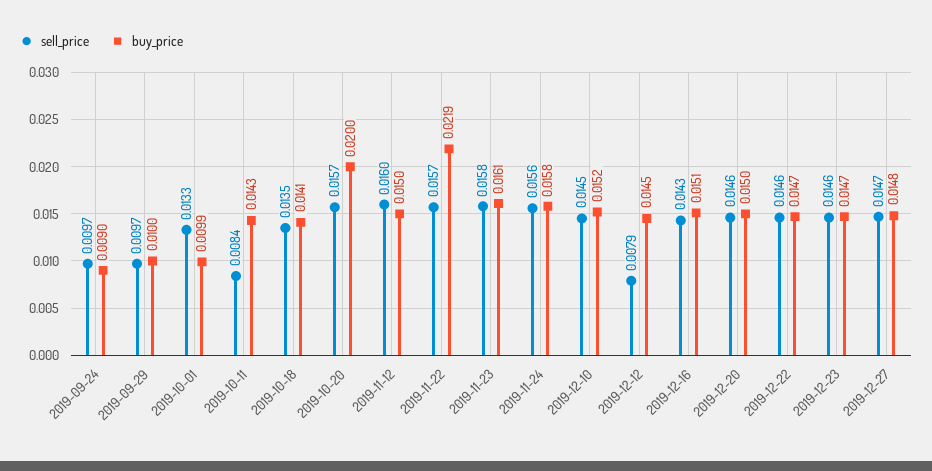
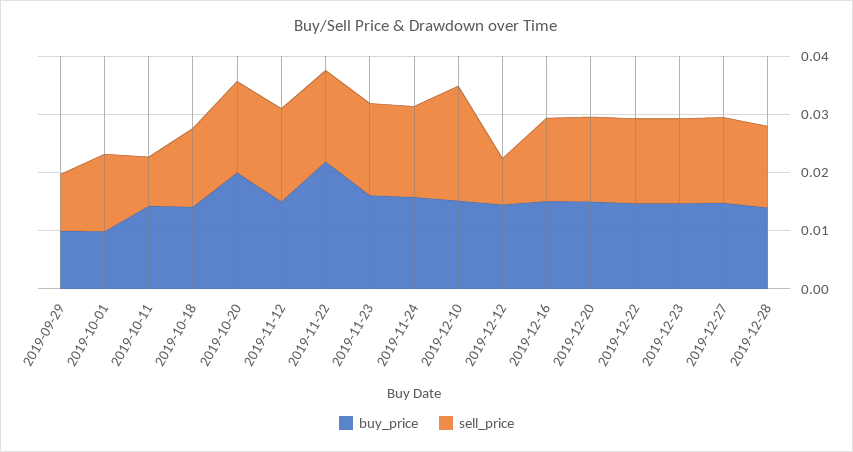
sell_price, 2019-09-24: 0.0097 -> none
buy_price, 2019-09-24: 0.009 -> none
sell_price, 2019-12-10: 0.0145 -> 0.02
buy_price, 2019-12-28: none -> 0.014
sell_price, 2019-12-28: none -> 0.014

